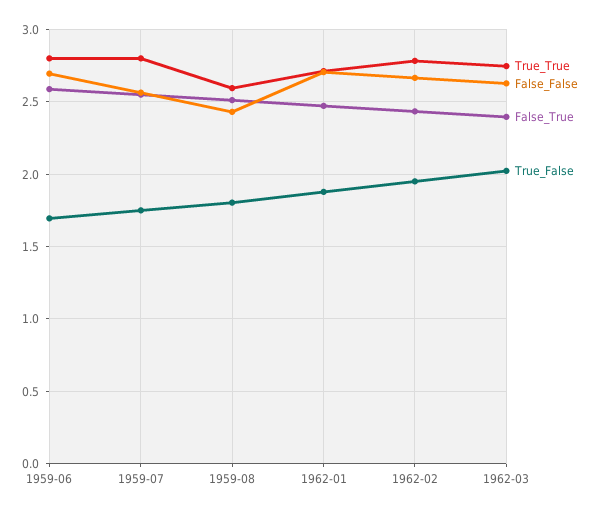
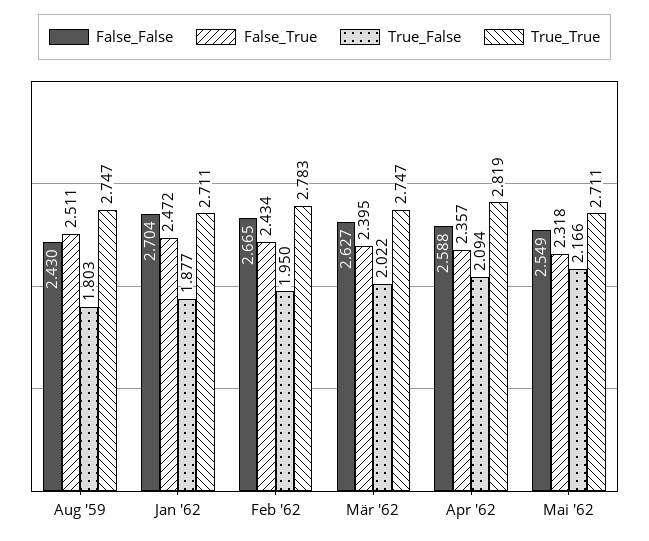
True_True, 1959-06: 2.8 -> none
False_False, 1959-06: 2.7 -> none
False_True, 1959-06: 2.6 -> none
True_False, 1959-06: 1.7 -> none
True_True, 1959-07: 2.8 -> none
False_False, 1959-07: 2.55 -> none
False_True, 1959-07: 2.55 -> none
True_False, 1959-07: 1.75 -> none
True_True, 1959-08: 2.6 -> 2.747
False_False, Apr '62: none -> 2.588
False_True, Apr '62: none -> 2.357
True_False, Apr '62: none -> 2.094
True_True, Apr '62: none -> 2.819
False_False, Mai '62: none -> 2.549
False_True, Mai '62: none -> 2.318
True_False, Mai '62: none -> 2.166
True_True, Mai '62: none -> 2.711

